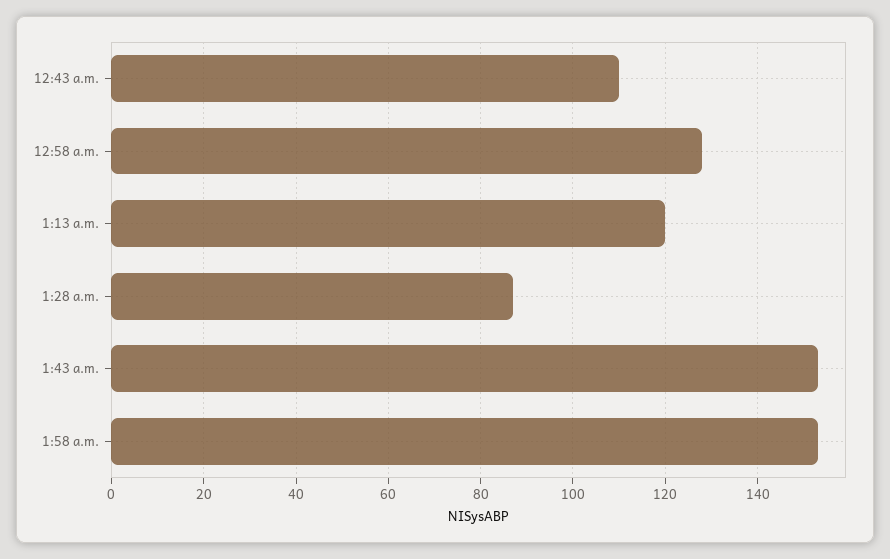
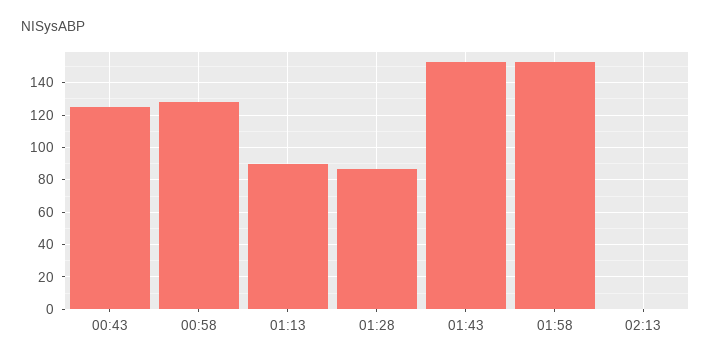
12:43 a.m.: 110 -> 125
1:13 a.m.: 120 -> 90
02:13: none -> 0

